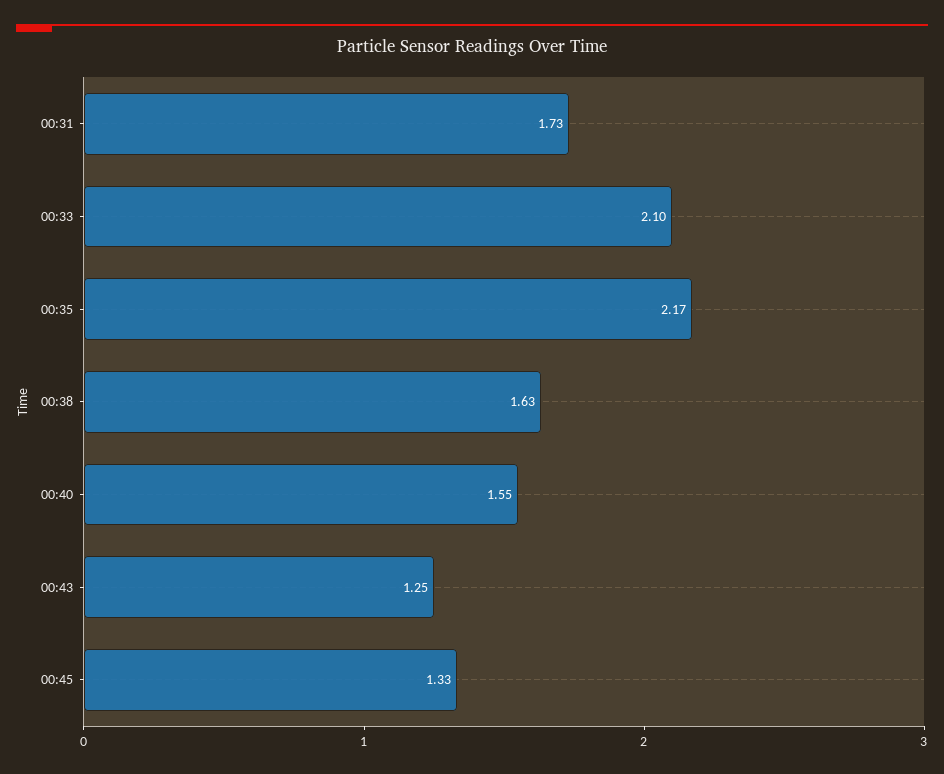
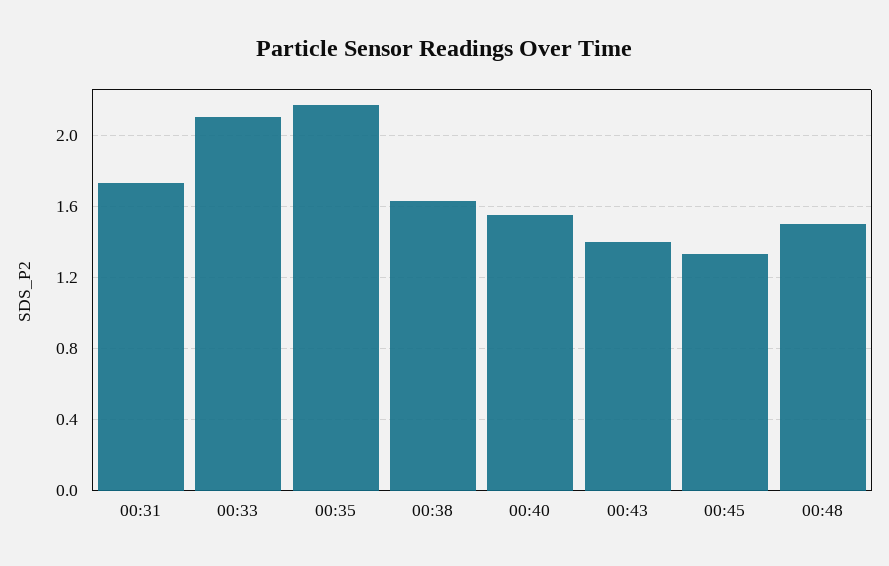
00:43: 1.25 -> 1.4
00:48: none -> 1.5

